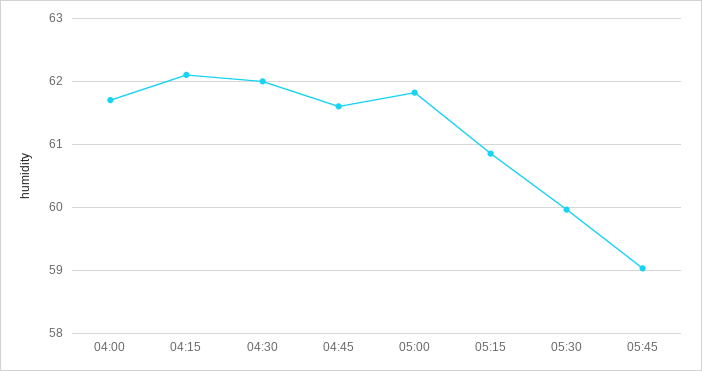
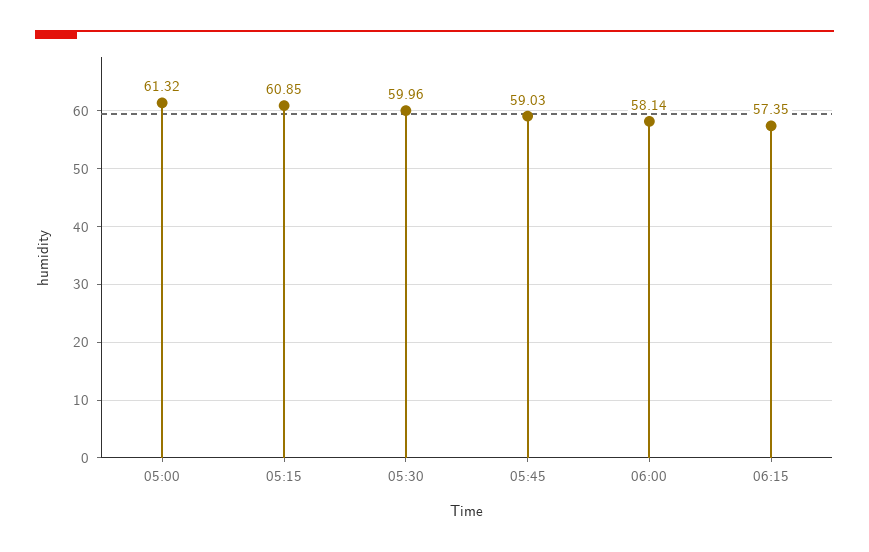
04:00: 61.7 -> none
04:15: 62.1 -> none
04:30: 62 -> none
04:45: 61.6 -> none
05:00: 61.8 -> 61.32
06:00: none -> 58.14
06:15: none -> 57.35

